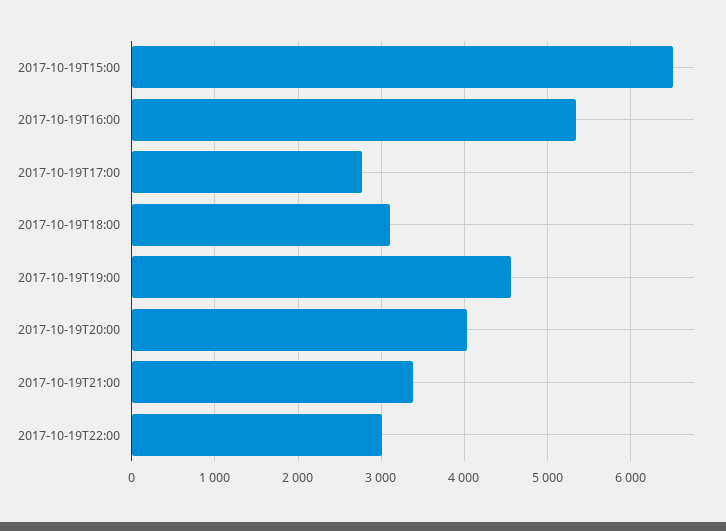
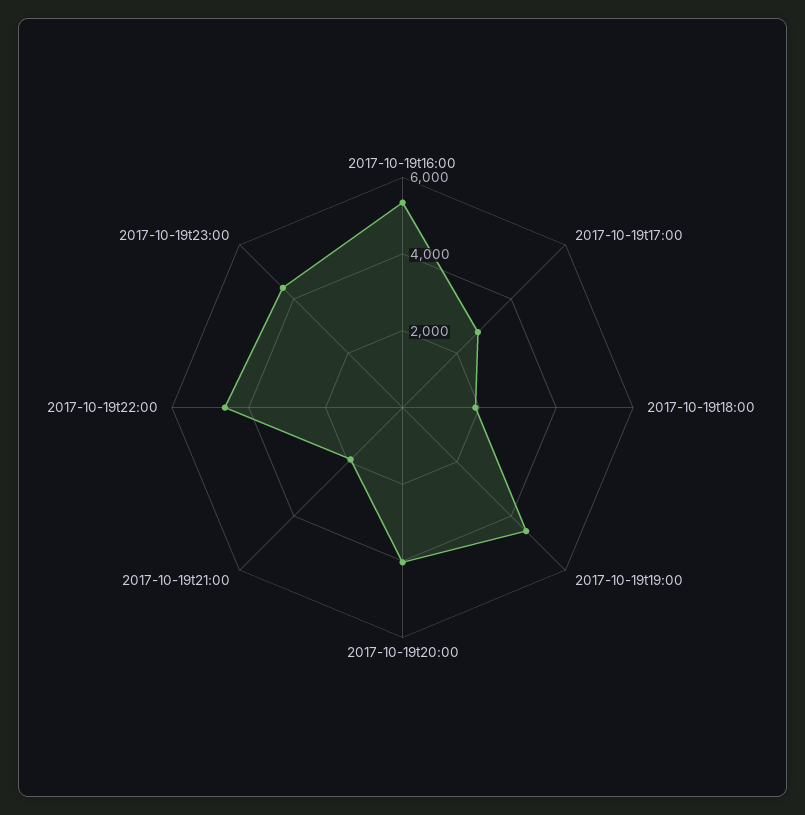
2017-10-19T15:00: 6500 -> none
2017-10-19T18:00: 3100 -> 2000
2017-10-19T21:00: 3400 -> 2000
2017-10-19T22:00: 3000 -> 4500
2017-10-19t23:00: none -> 4500

